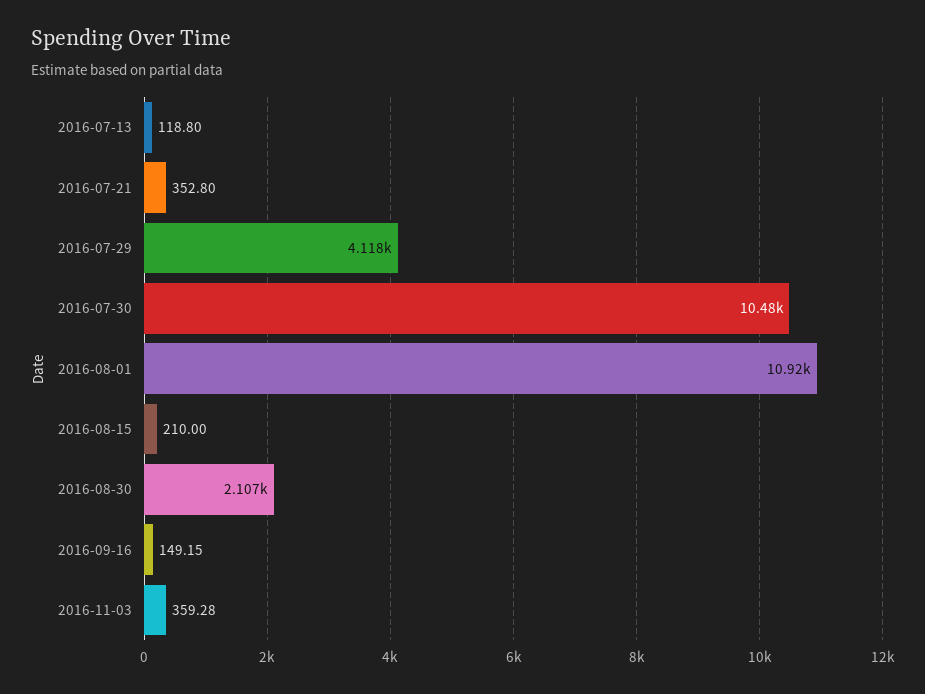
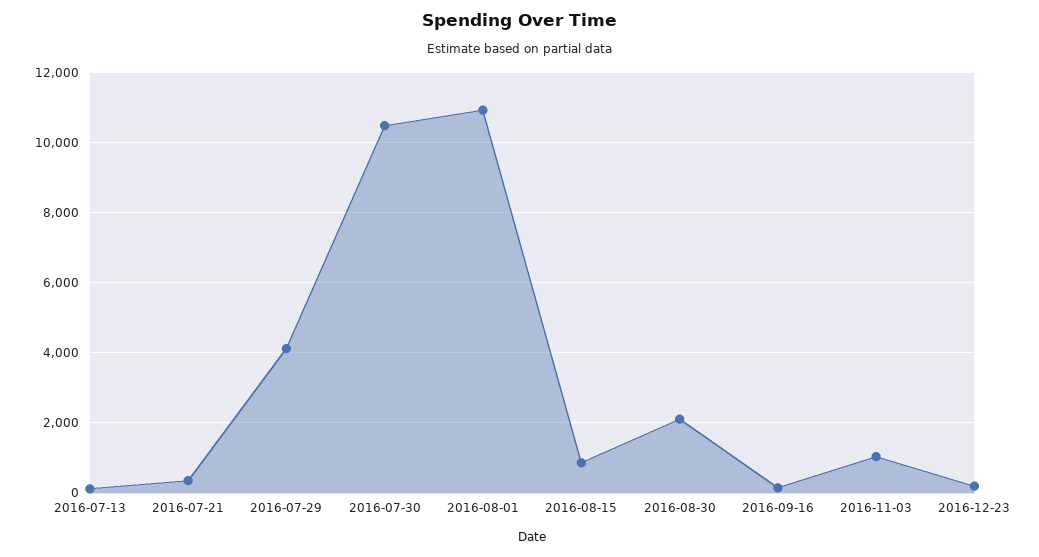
2016-08-15: 210 -> 800
2016-11-03: 359.28 -> 1000
2016-12-23: none -> 200

